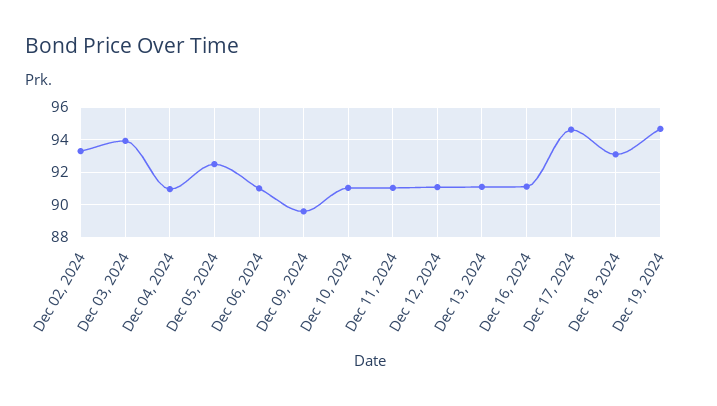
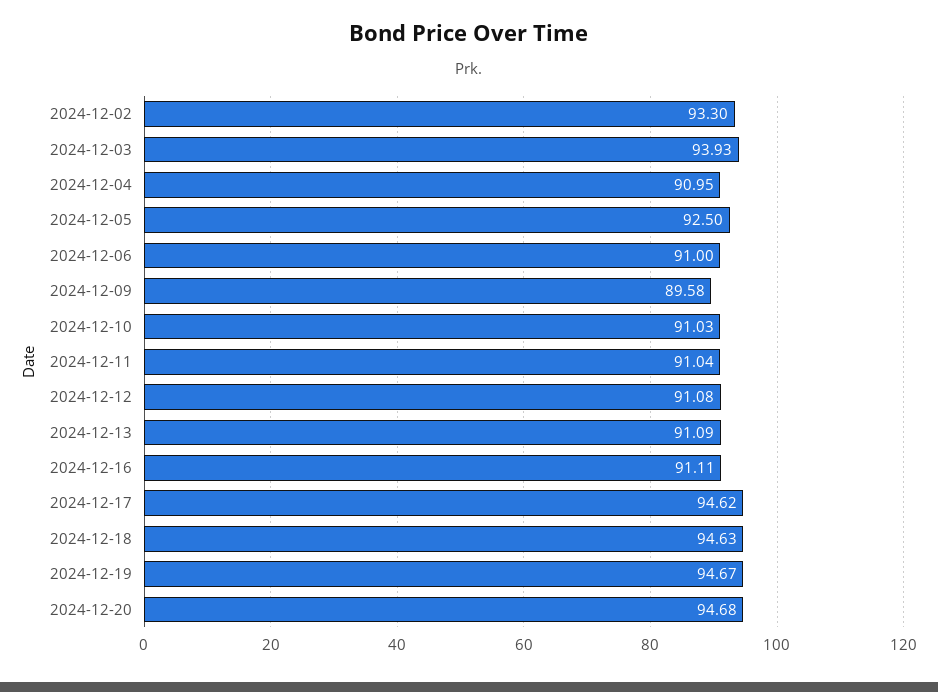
Dec 18, 2024: 93 -> 94.63
2024-12-20: none -> 94.68

